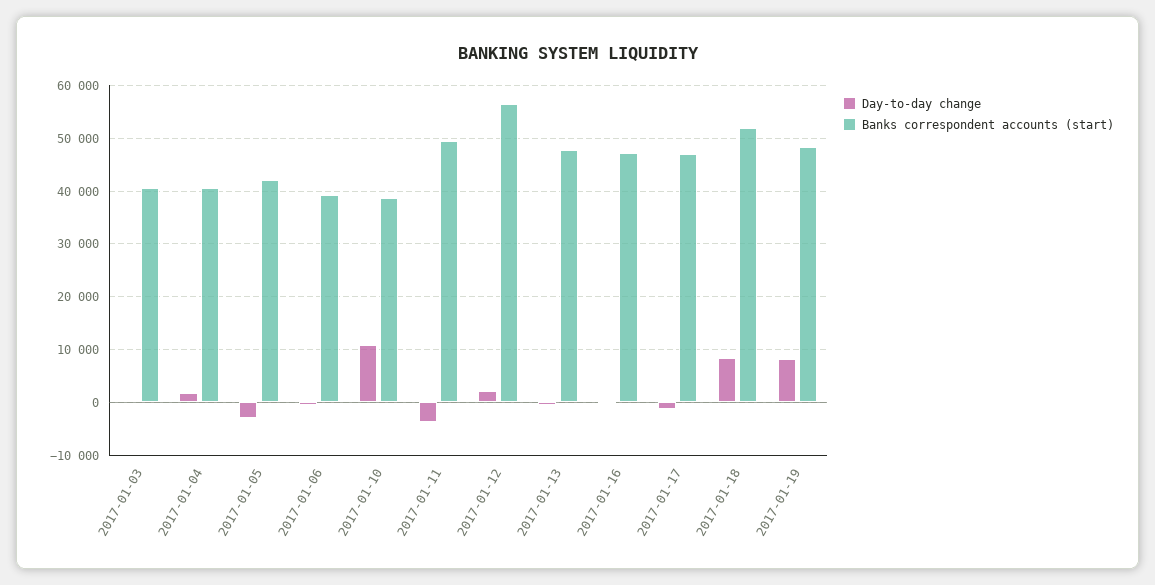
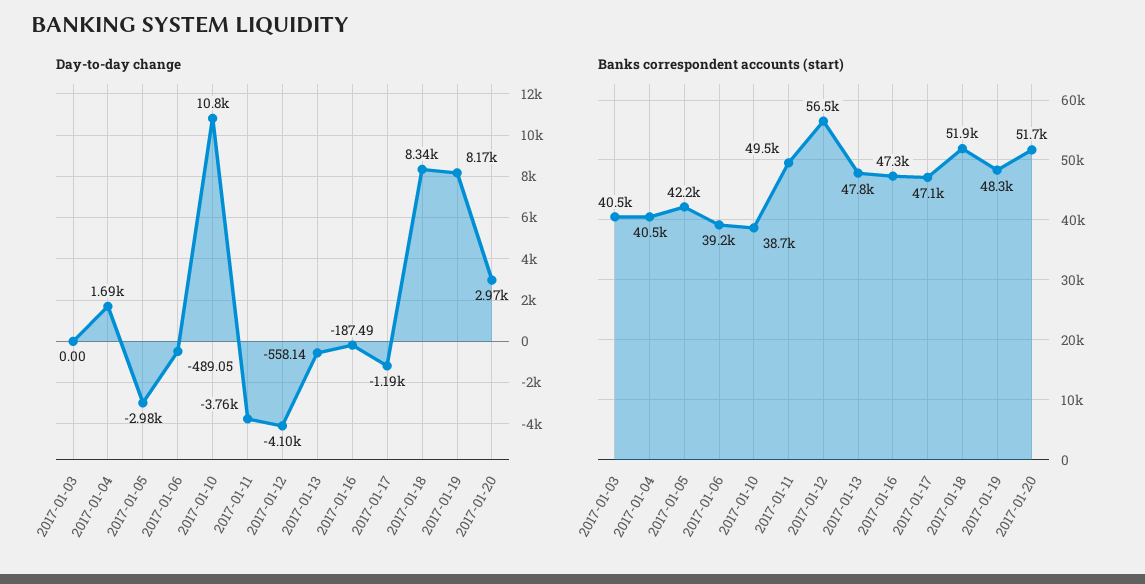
Day-to-day change, 2017-01-12: 2000 -> -4100
Day-to-day change, 2017-01-20: none -> 2970
Banks correspondent accounts (start), 2017-01-20: none -> 51700

